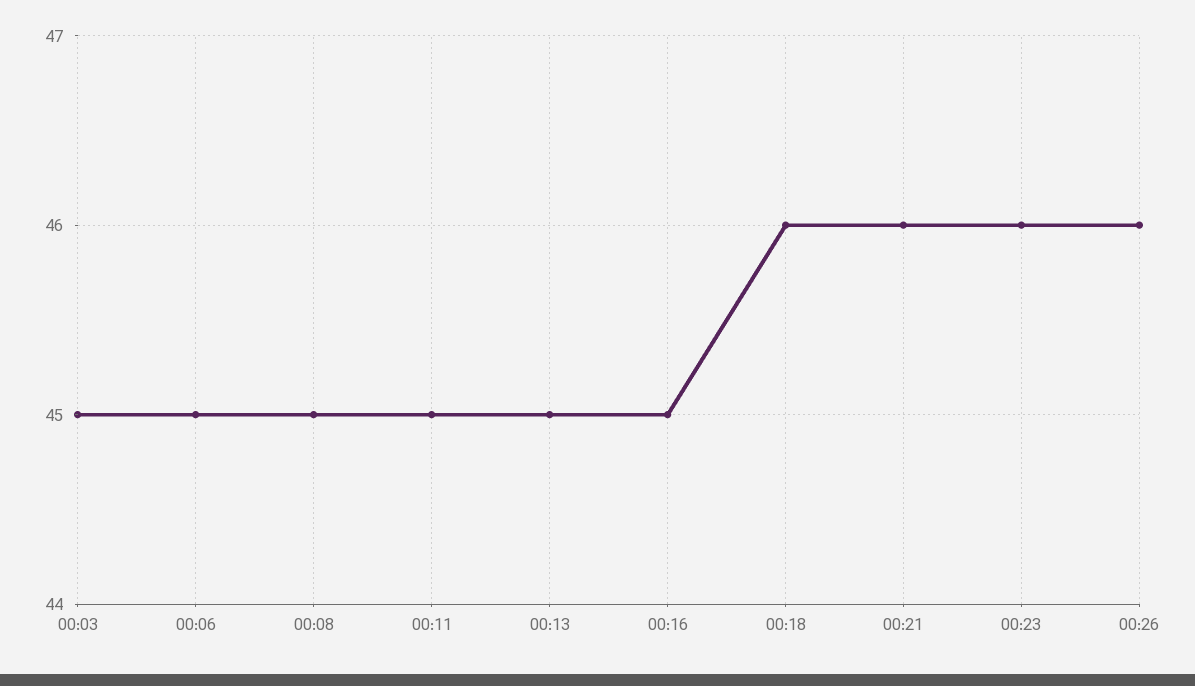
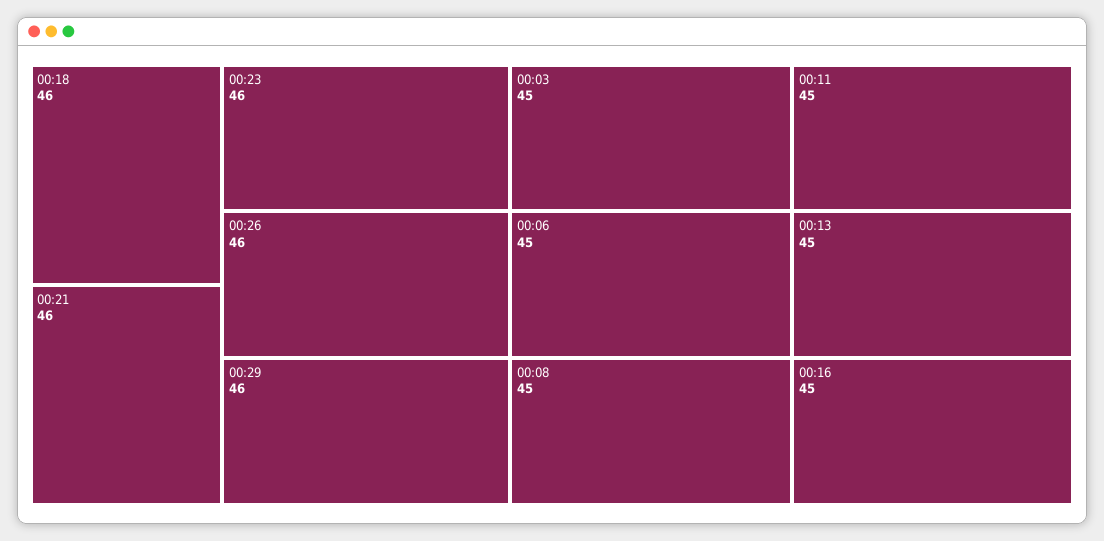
00:29: none -> 46

